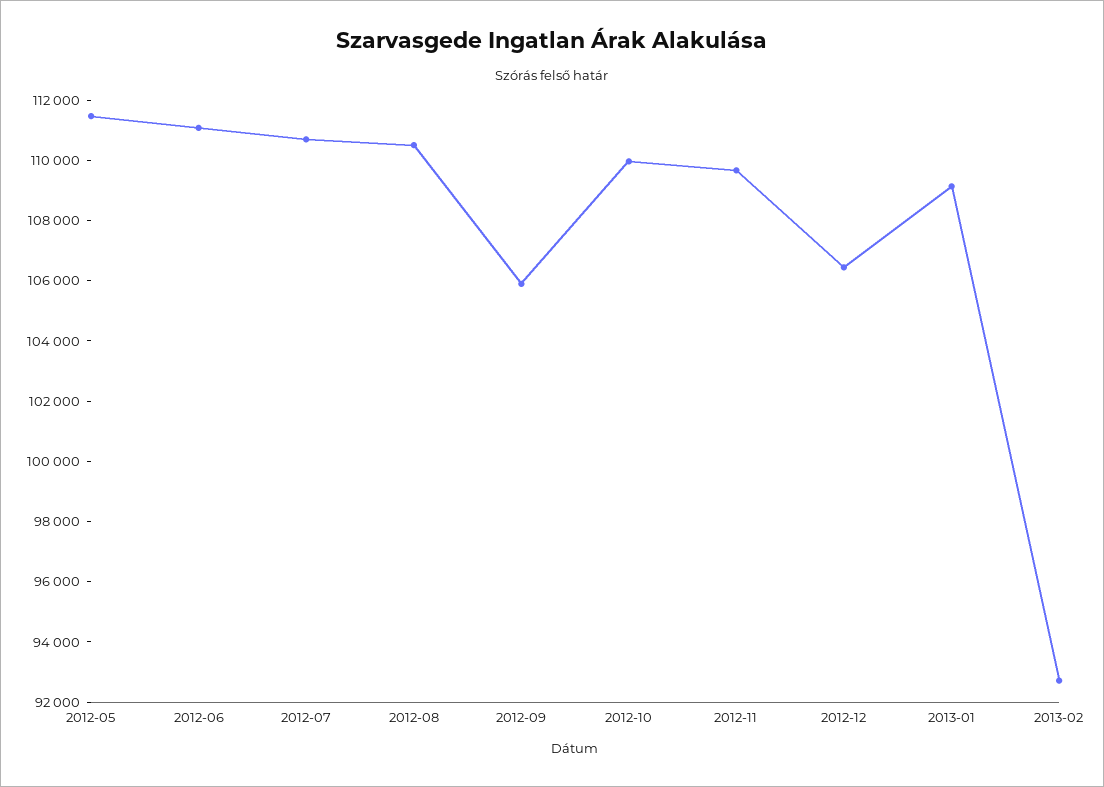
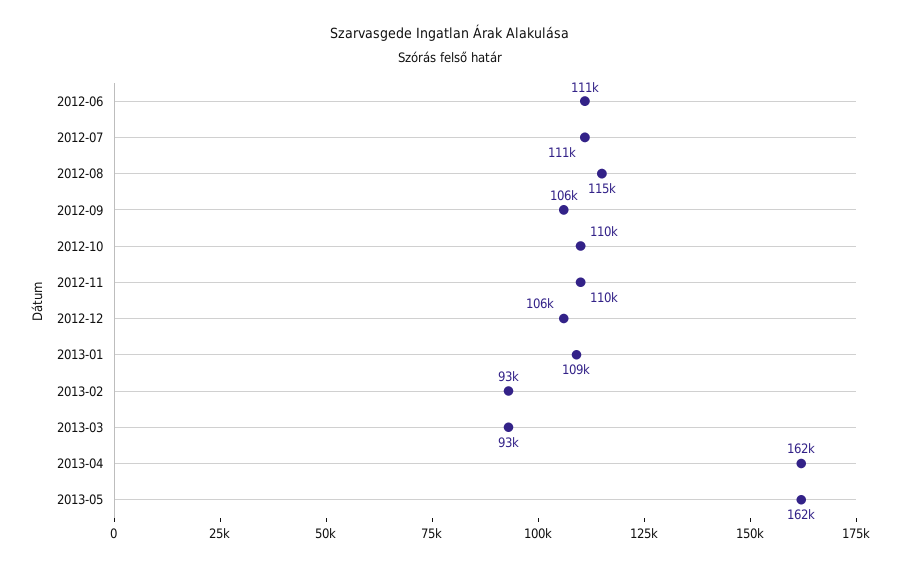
2012-05: 111500 -> none
2012-08: 110500 -> 115000
2013-03: none -> 93000
2013-04: none -> 162000
2013-05: none -> 162000

